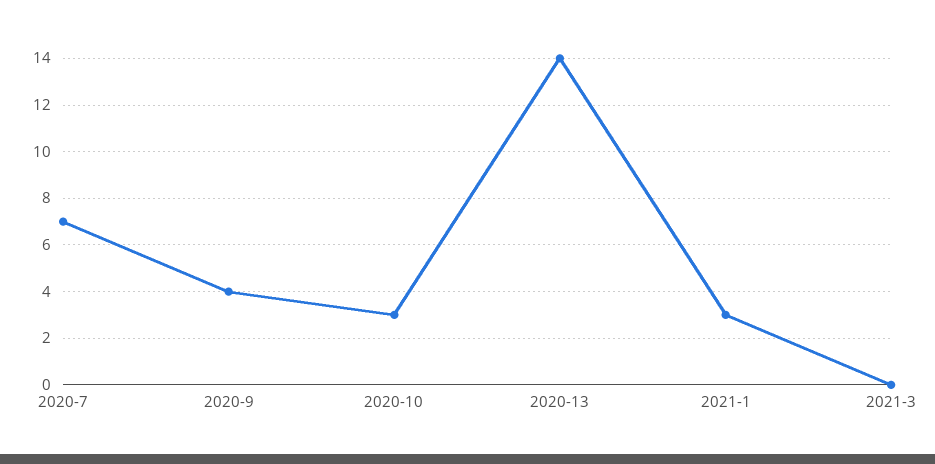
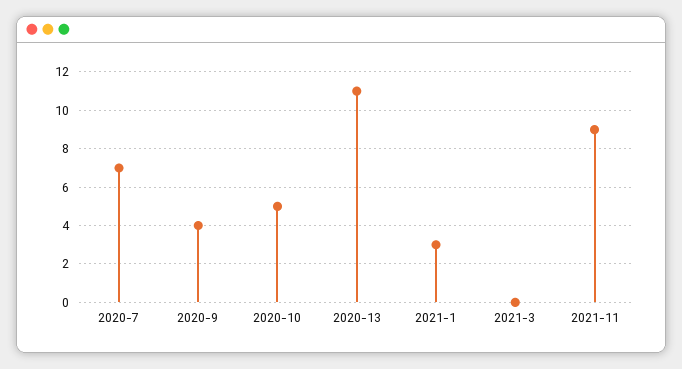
2020-10: 3 -> 5
2020-13: 14 -> 11
2021-11: none -> 9

